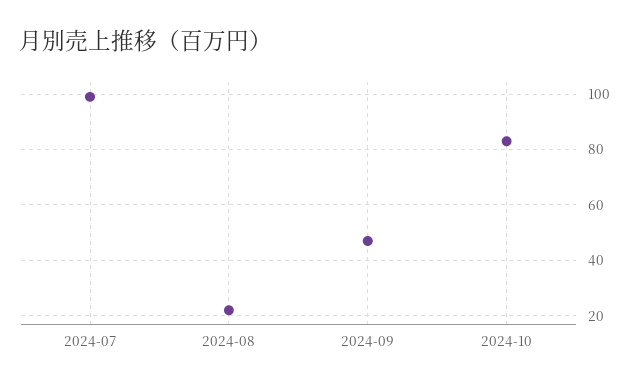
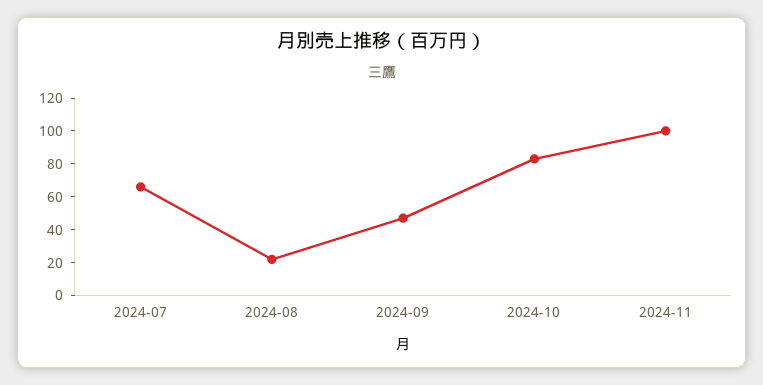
2024-07: 100 -> 65
2024-11: none -> 100

